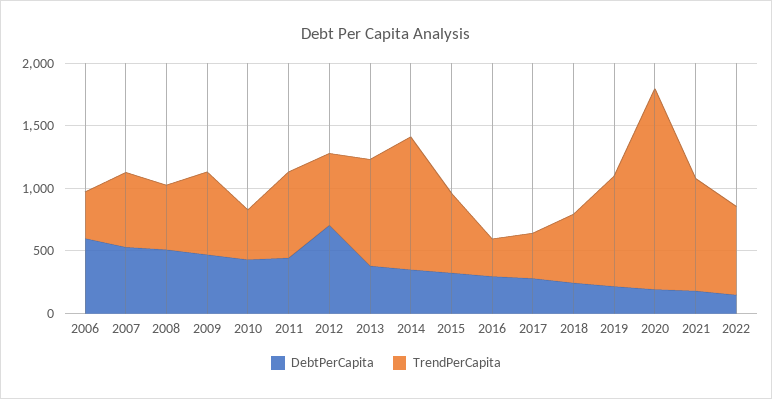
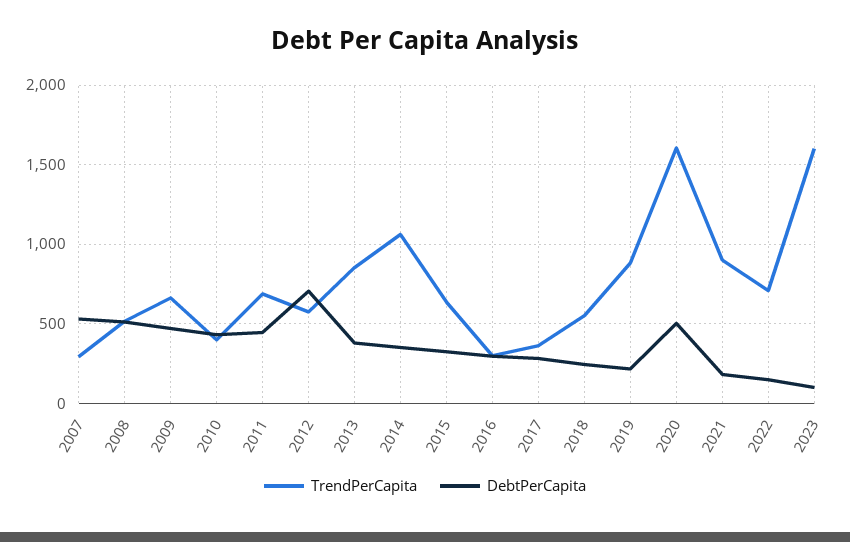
DebtPerCapita, 2006: 600 -> none
TrendPerCapita, 2006: 400 -> none
TrendPerCapita, 2007: 600 -> 300
DebtPerCapita, 2020: 200 -> 500
TrendPerCapita, 2023: none -> 1600
DebtPerCapita, 2023: none -> 100

